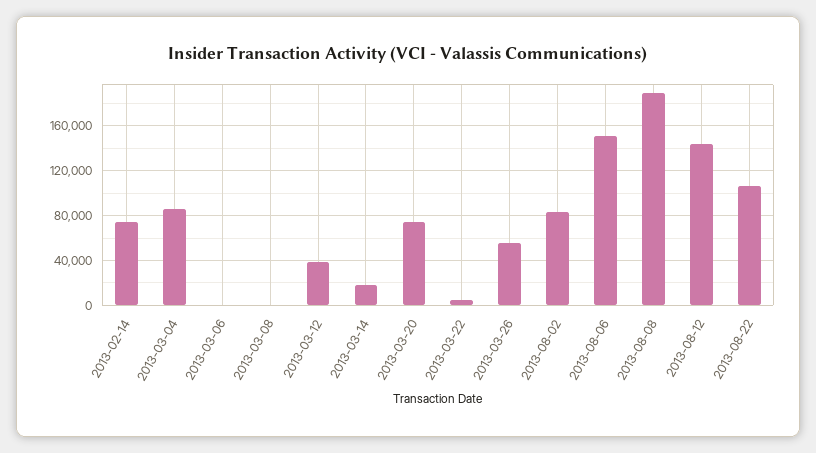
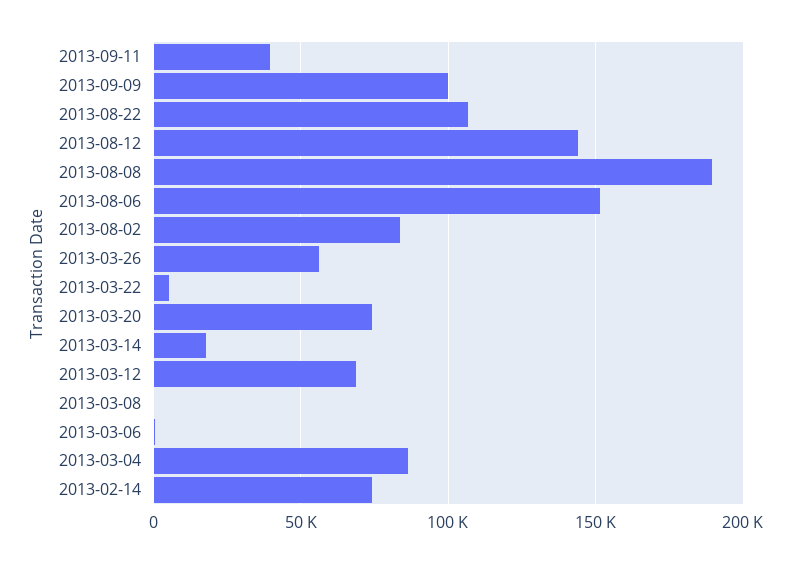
2013-03-12: 40000 -> 70000
2013-09-11: none -> 40000
2013-09-09: none -> 100000

